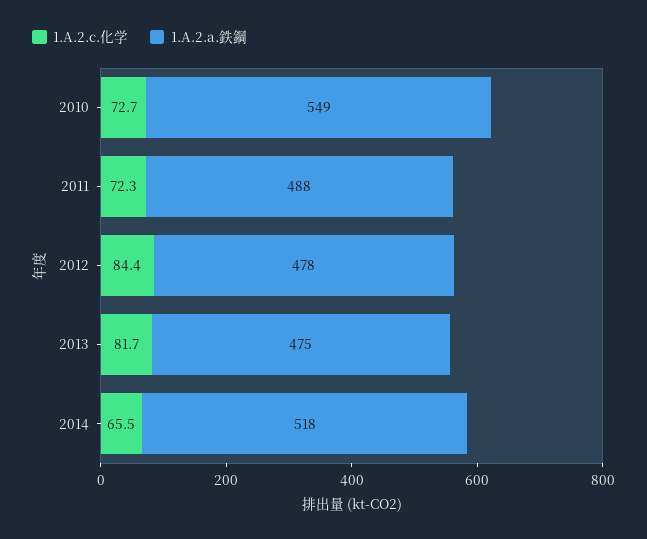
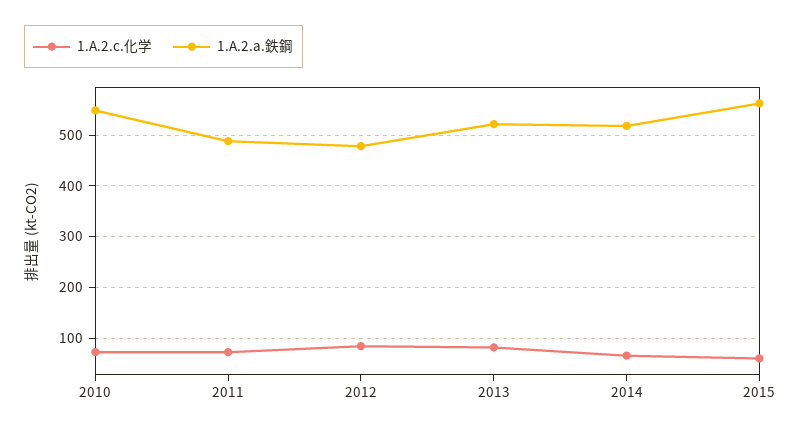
1.A.2.a.鉄鋼, 2013: 475 -> 520
1.A.2.c.化学, 2015: none -> 60
1.A.2.a.鉄鋼, 2015: none -> 560

